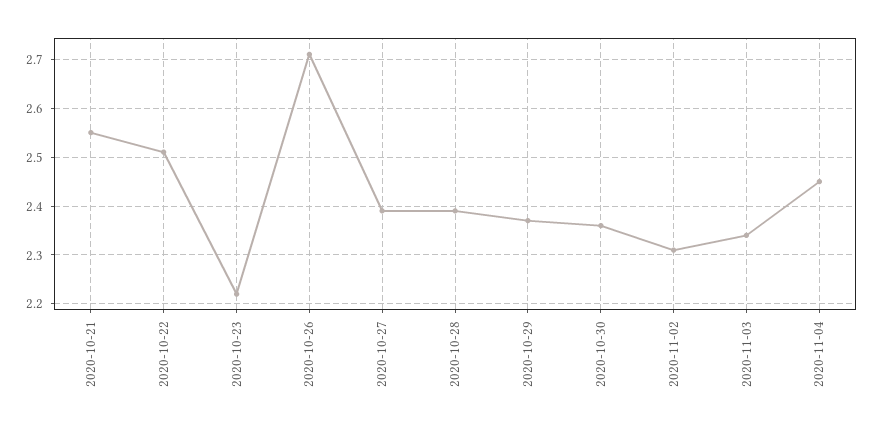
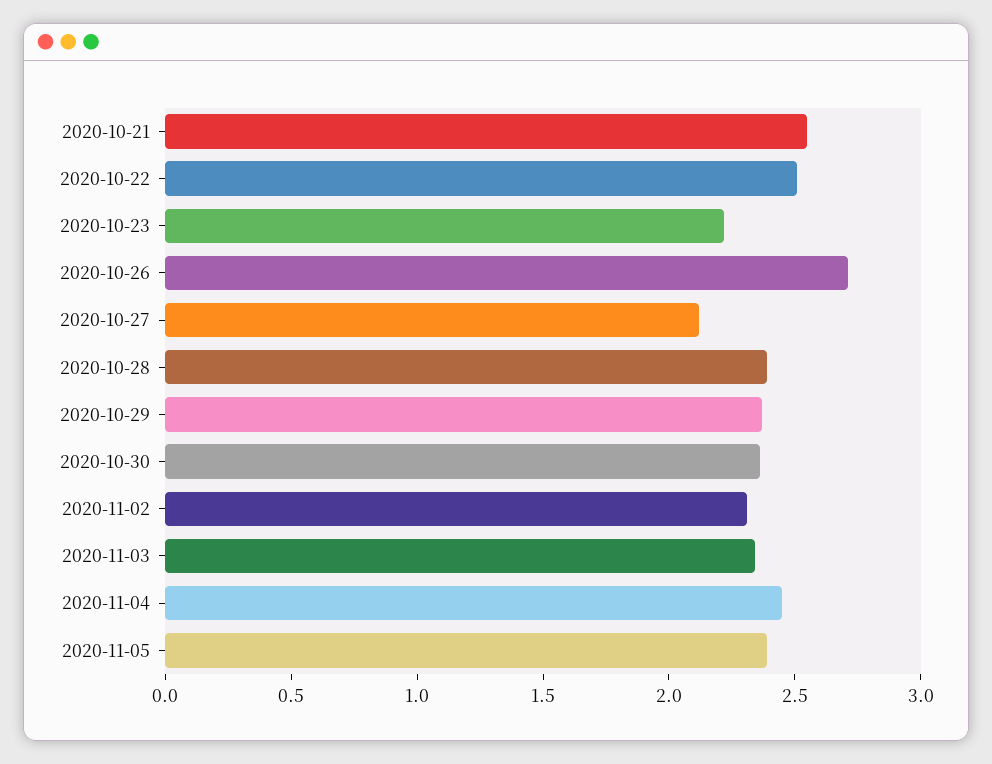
2020-10-27: 2.4 -> 2.1
2020-11-05: none -> 2.4

